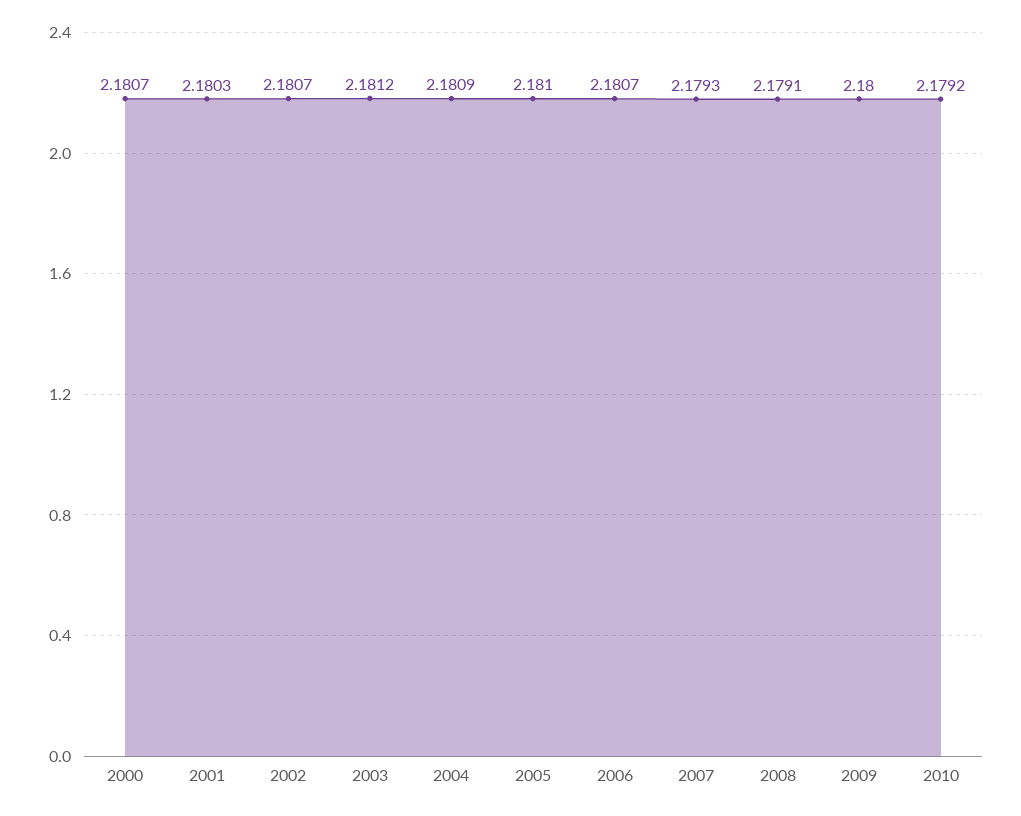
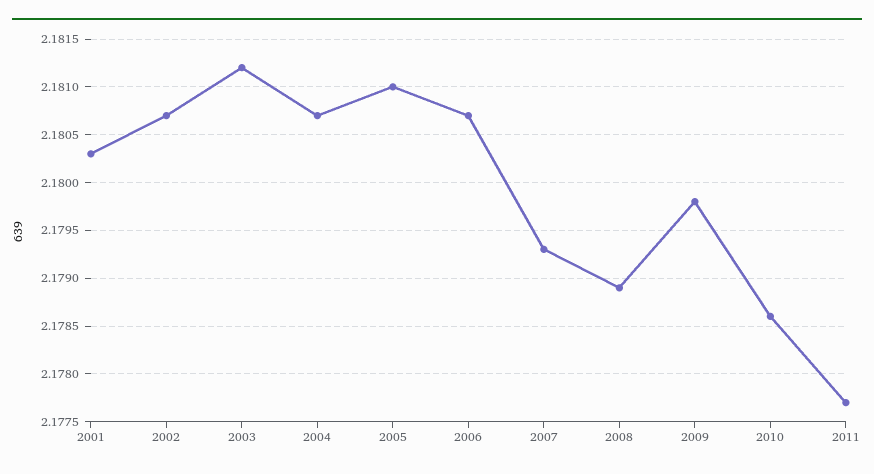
2000: 2.1807 -> none
2004: 2.1809 -> 2.1807
2008: 2.1791 -> 2.1789
2009: 2.18 -> 2.1798
2010: 2.1792 -> 2.1786
2011: none -> 2.1777

